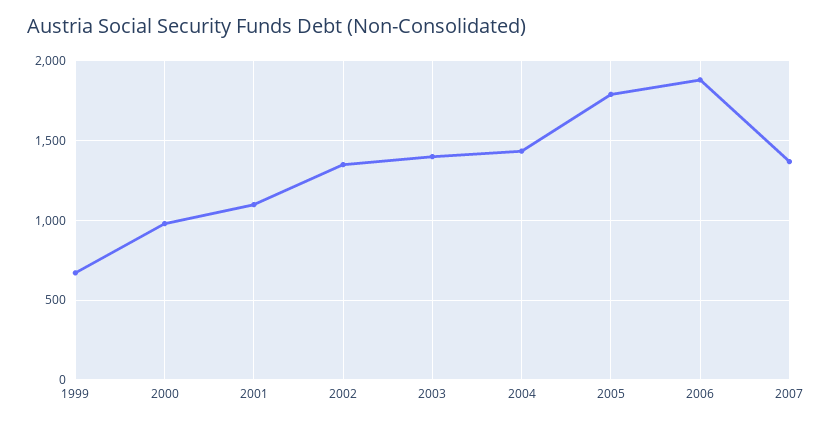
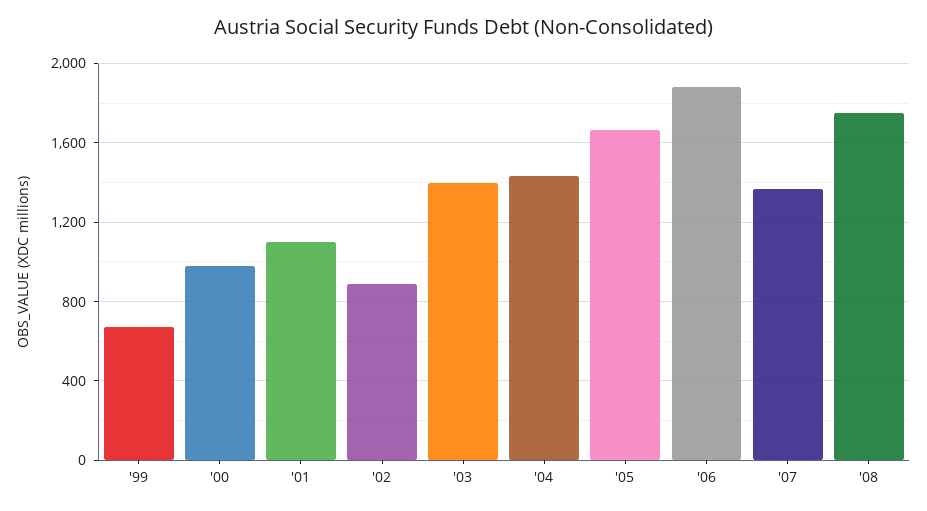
2002: 1350 -> 900
2005: 1800 -> 1650
'08: none -> 1750

